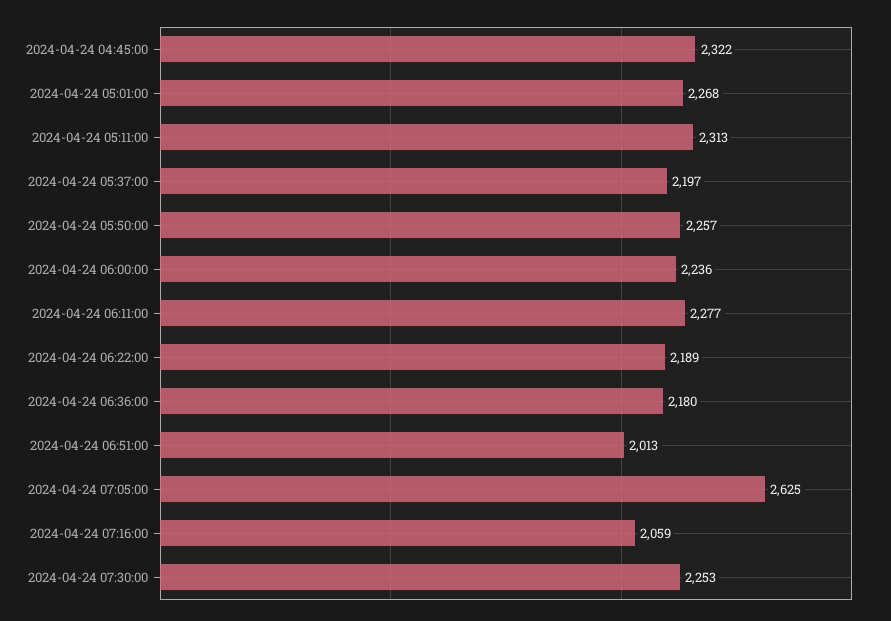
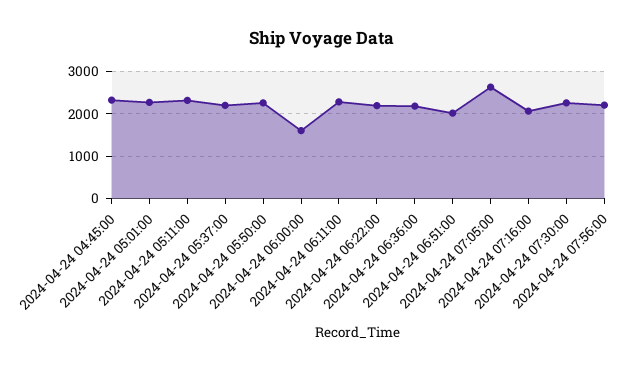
2024-04-24 06:00:00: 2236 -> 1600
2024-04-24 07:56:00: none -> 2200

